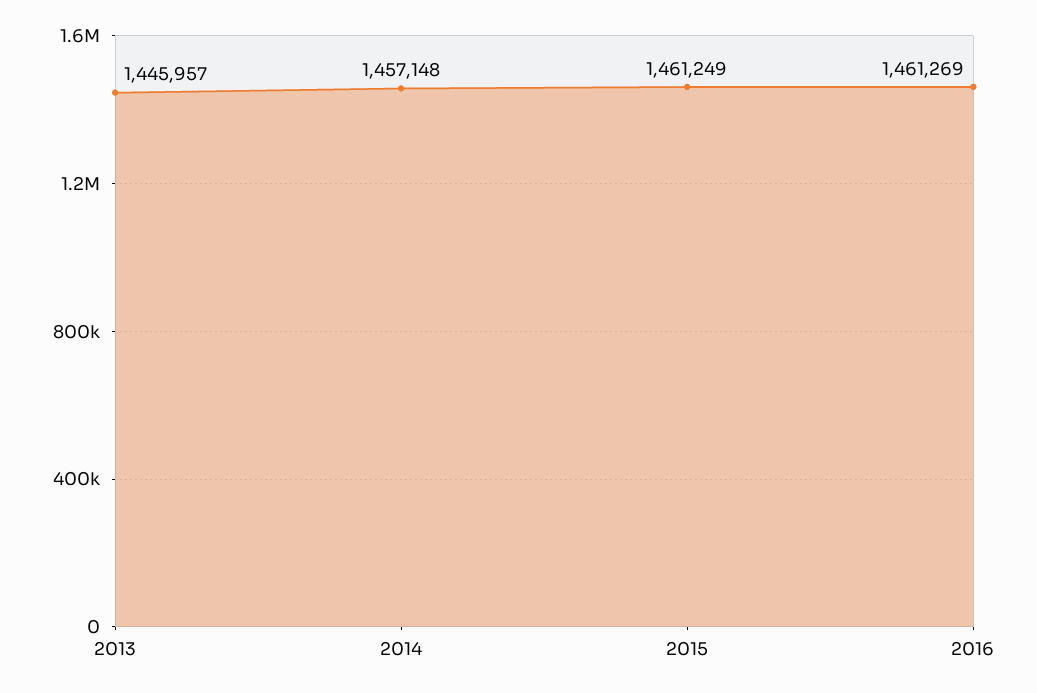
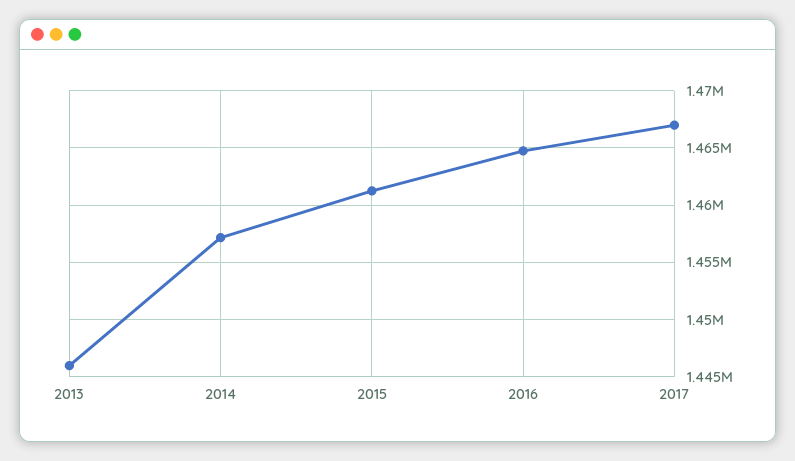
2016: 1461269 -> 1465000
2017: none -> 1467000

